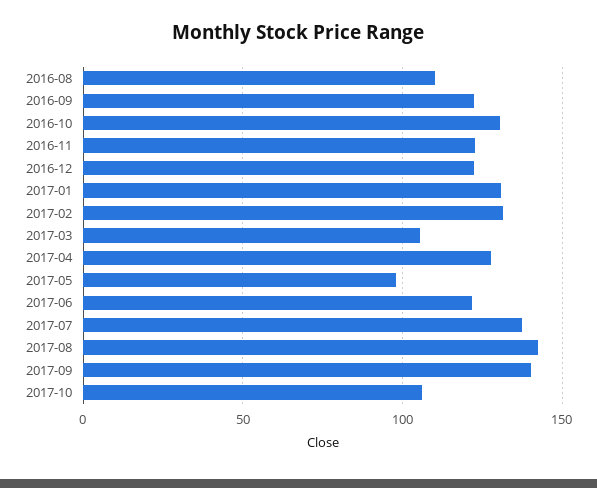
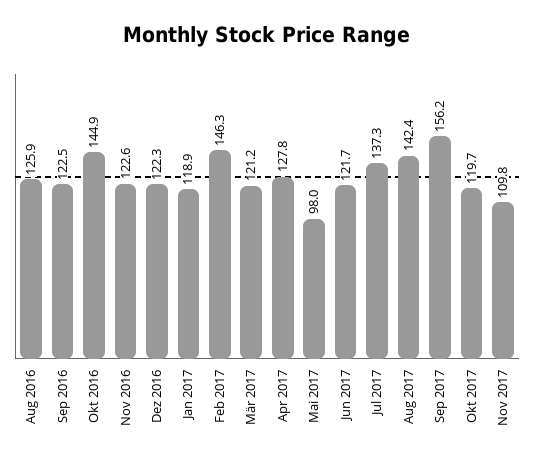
2016-08: 110 -> 125.9
2016-10: 130 -> 144.9
2017-01: 130 -> 118.9
2017-02: 130 -> 146.3
2017-03: 105 -> 121.2
2017-09: 140 -> 156.2
2017-10: 105 -> 119.7
Nov 2017: none -> 109.8

